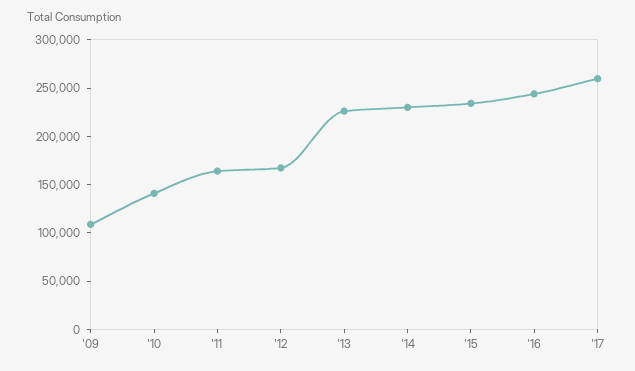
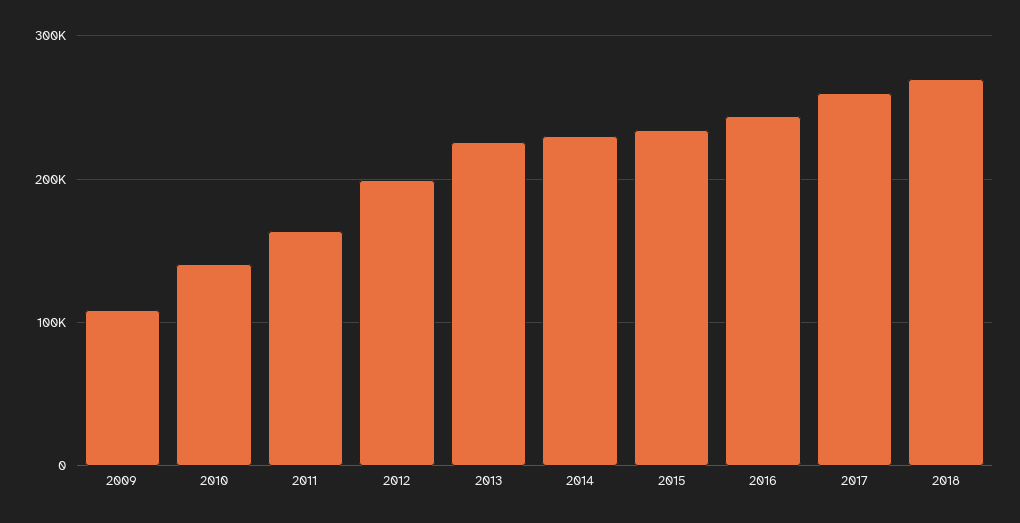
'12: 170000 -> 200000
2018: none -> 270000

